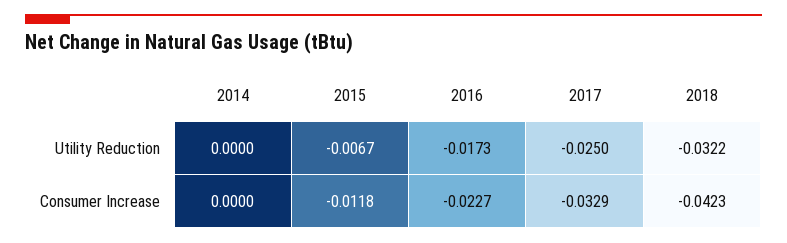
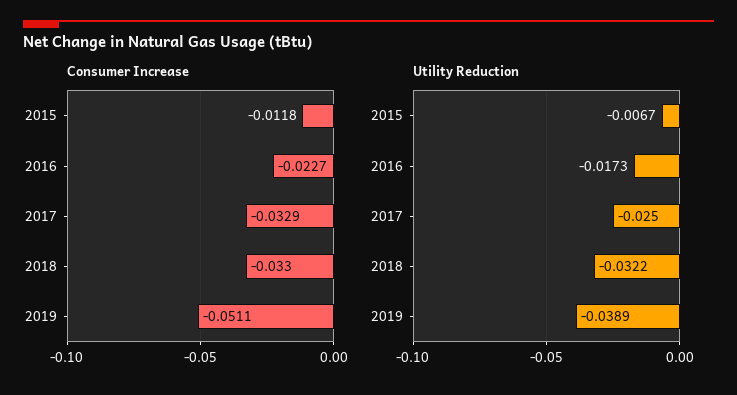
Utility Reduction, 2014: 0 -> none
Consumer Increase, 2014: 0 -> none
Consumer Increase, 2018: -0.0423 -> -0.033
Consumer Increase, 2019: none -> -0.0511
Utility Reduction, 2019: none -> -0.0389

